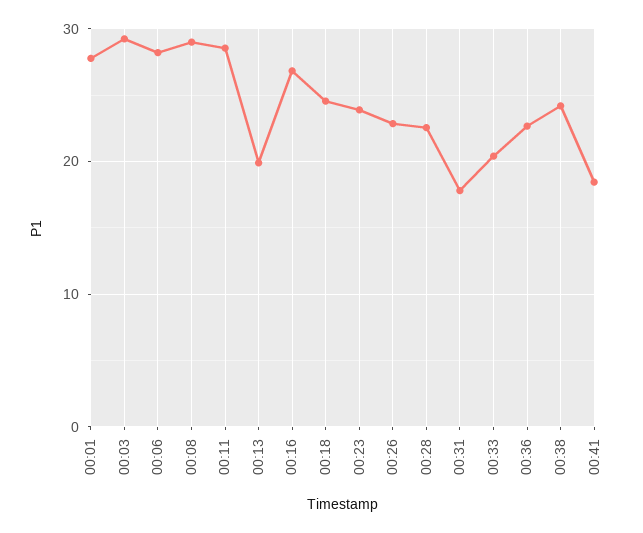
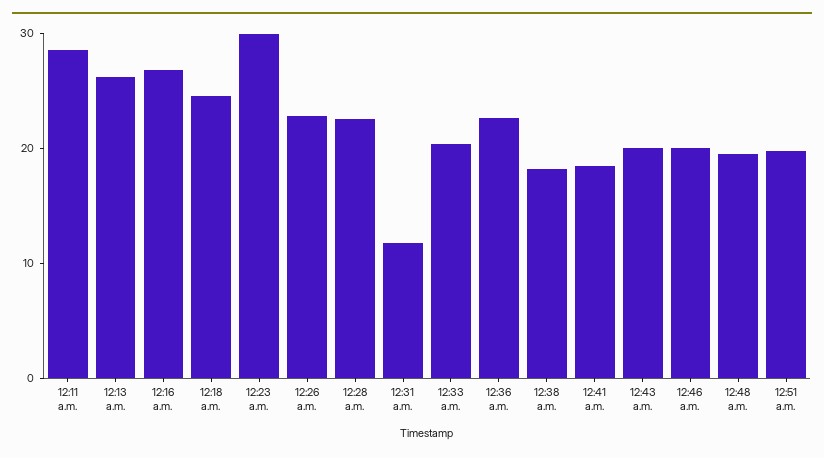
00:01: 28 -> none
00:03: 29 -> none
00:06: 28 -> none
00:08: 29 -> none
00:13: 20 -> 26
00:23: 24 -> 30
00:31: 18 -> 12
00:38: 24 -> 18
12:43 a.m.: none -> 20
12:46 a.m.: none -> 20
12:48 a.m.: none -> 20
12:51 a.m.: none -> 20

